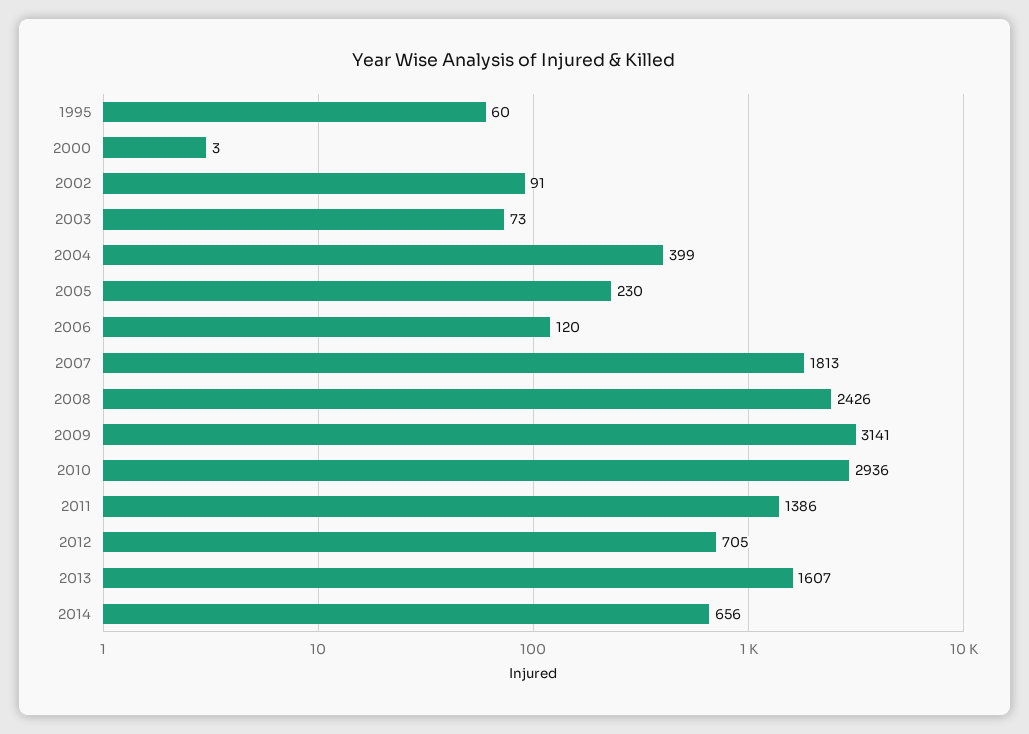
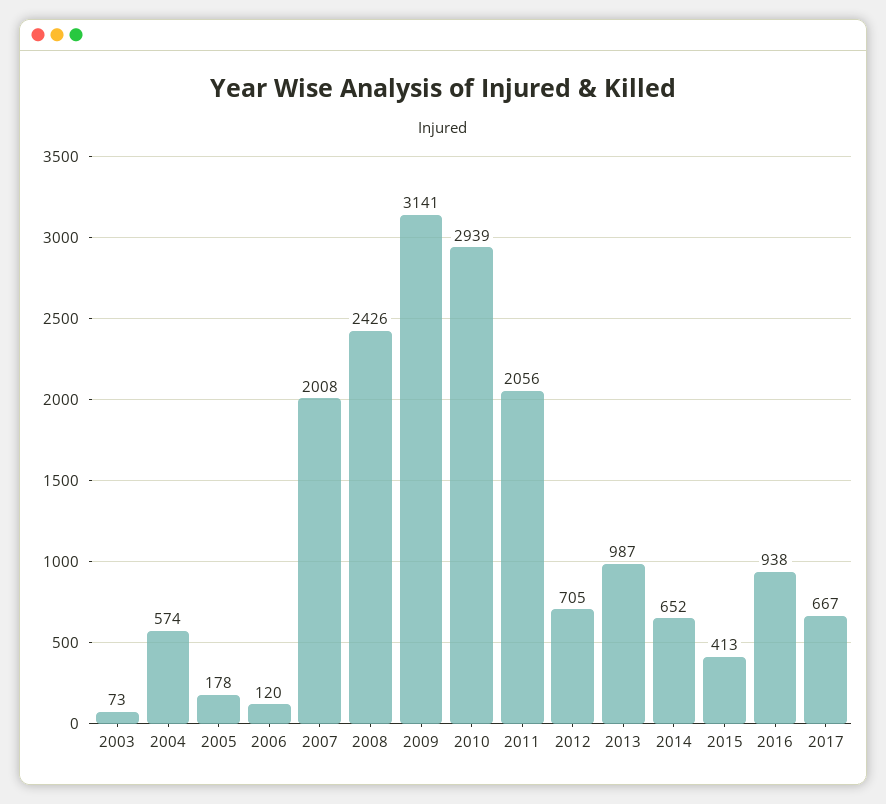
1995: 60 -> none
2000: 3 -> none
2002: 91 -> none
2004: 399 -> 574
2005: 230 -> 178
2007: 1813 -> 2008
2010: 2936 -> 2939
2011: 1386 -> 2056
2013: 1607 -> 987
2014: 656 -> 652
2015: none -> 413
2016: none -> 938
2017: none -> 667

